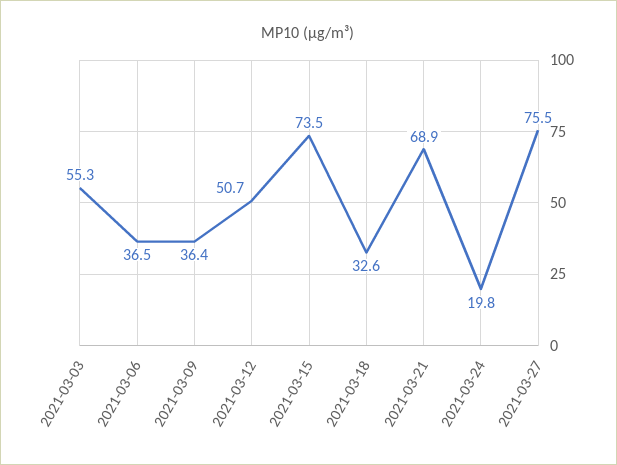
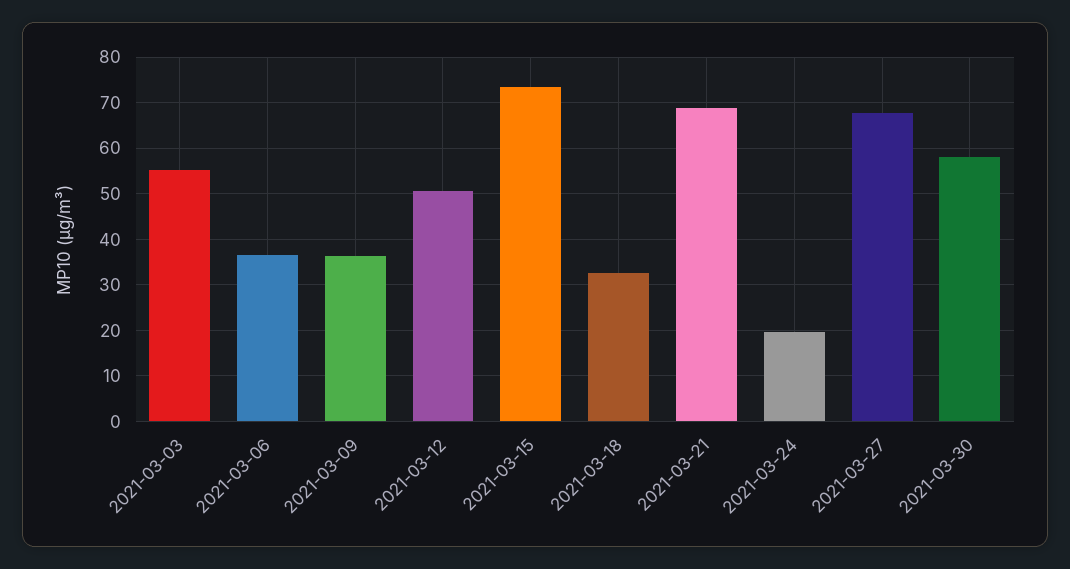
2021-03-27: 75.5 -> 68
2021-03-30: none -> 58

